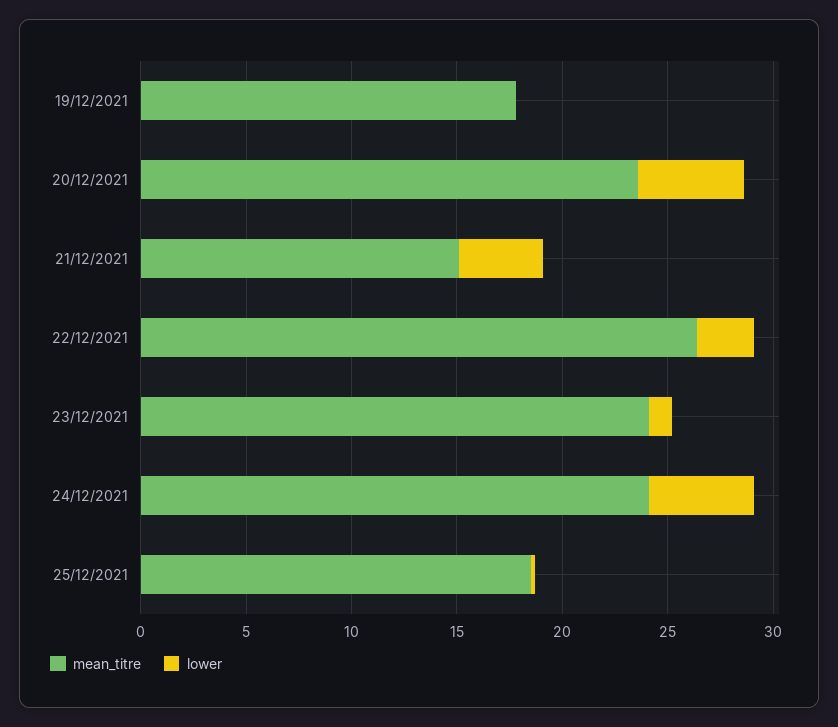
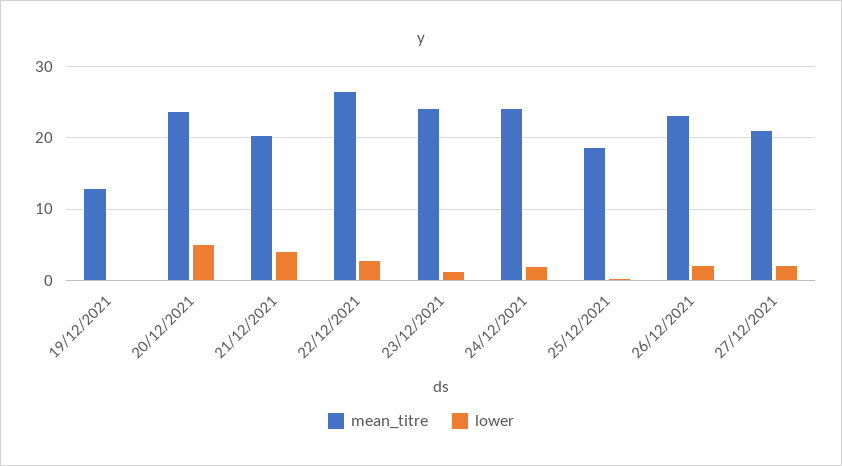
mean_titre, 19/12/2021: 18 -> 13
mean_titre, 21/12/2021: 15 -> 20
lower, 24/12/2021: 5 -> 2
mean_titre, 26/12/2021: none -> 23
lower, 26/12/2021: none -> 2
mean_titre, 27/12/2021: none -> 21
lower, 27/12/2021: none -> 2

